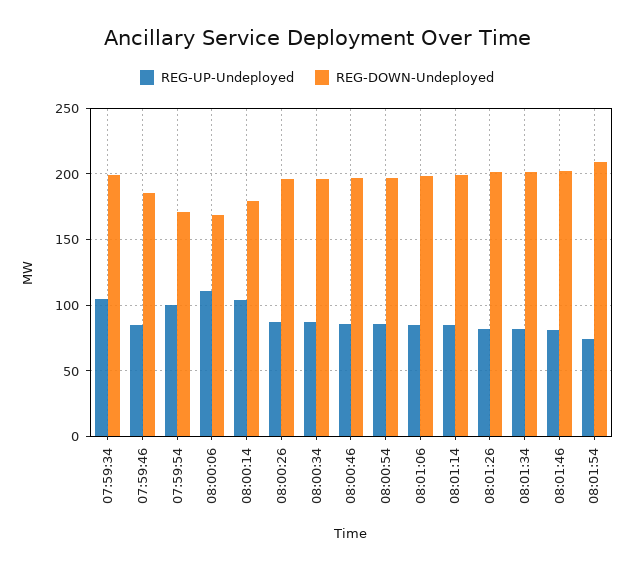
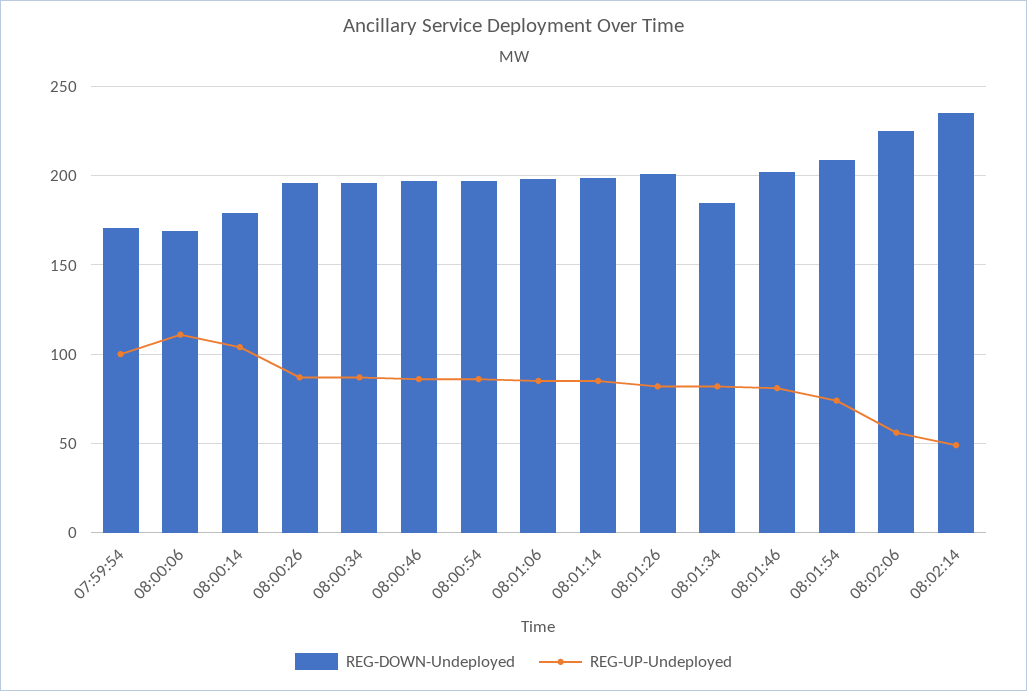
REG-UP-Undeployed, 07:59:34: 105 -> none
REG-DOWN-Undeployed, 07:59:34: 200 -> none
REG-UP-Undeployed, 07:59:46: 85 -> none
REG-DOWN-Undeployed, 07:59:46: 185 -> none
REG-DOWN-Undeployed, 08:01:34: 200 -> 185
REG-DOWN-Undeployed, 08:02:06: none -> 225
REG-UP-Undeployed, 08:02:06: none -> 55
REG-DOWN-Undeployed, 08:02:14: none -> 235
REG-UP-Undeployed, 08:02:14: none -> 50

